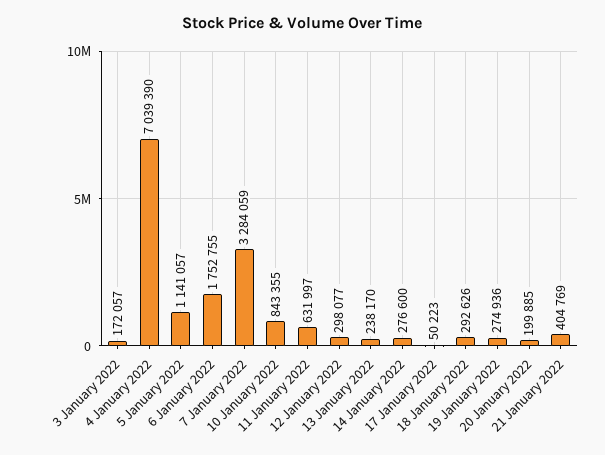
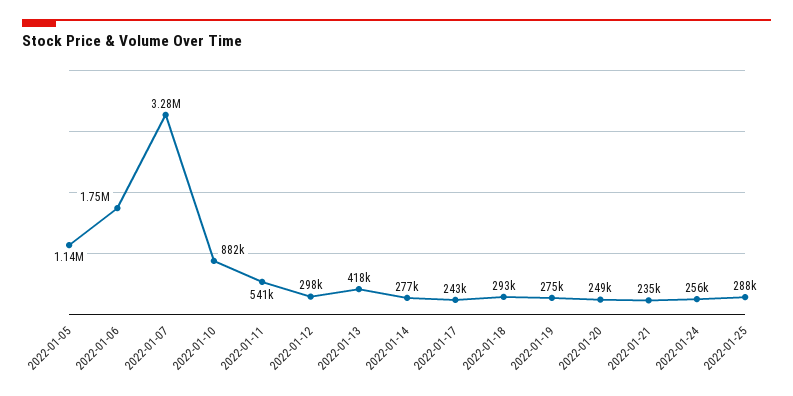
3 January 2022: 172057 -> none
4 January 2022: 7039390 -> none
10 January 2022: 843355 -> 882000
11 January 2022: 631997 -> 541000
13 January 2022: 238170 -> 418000
17 January 2022: 50223 -> 243000
20 January 2022: 199885 -> 249000
21 January 2022: 404769 -> 235000
2022-01-24: none -> 256000
2022-01-25: none -> 288000

